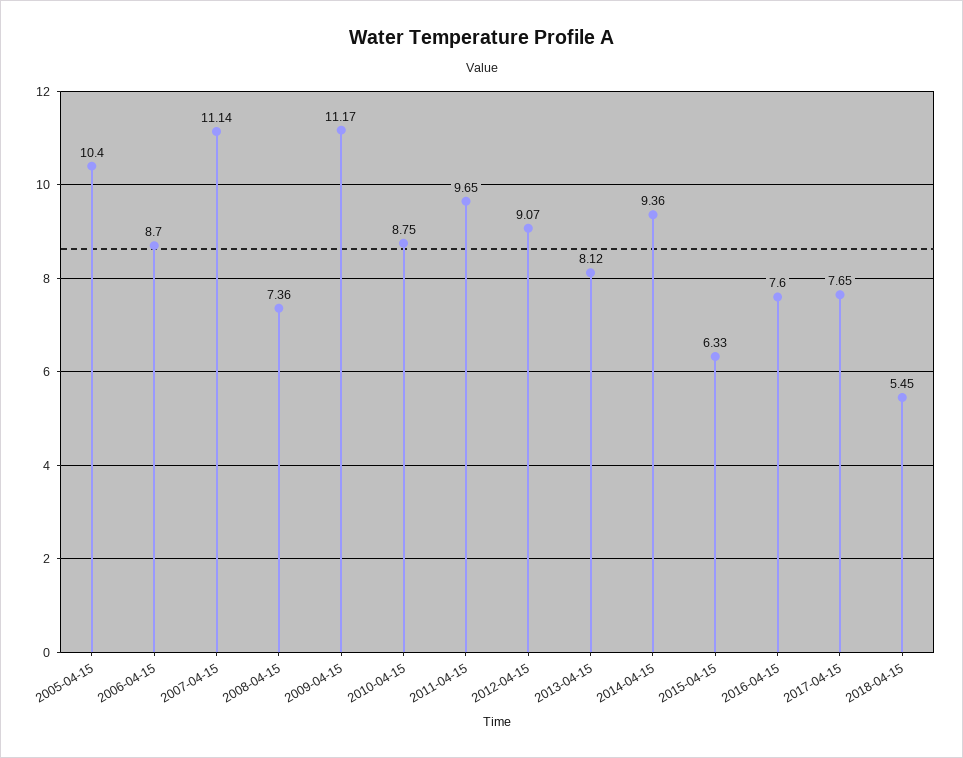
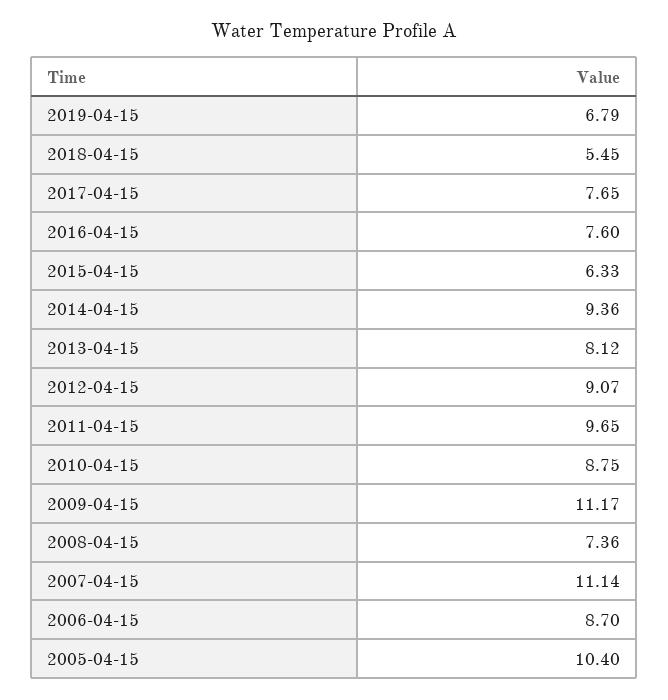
2019-04-15: none -> 6.79

